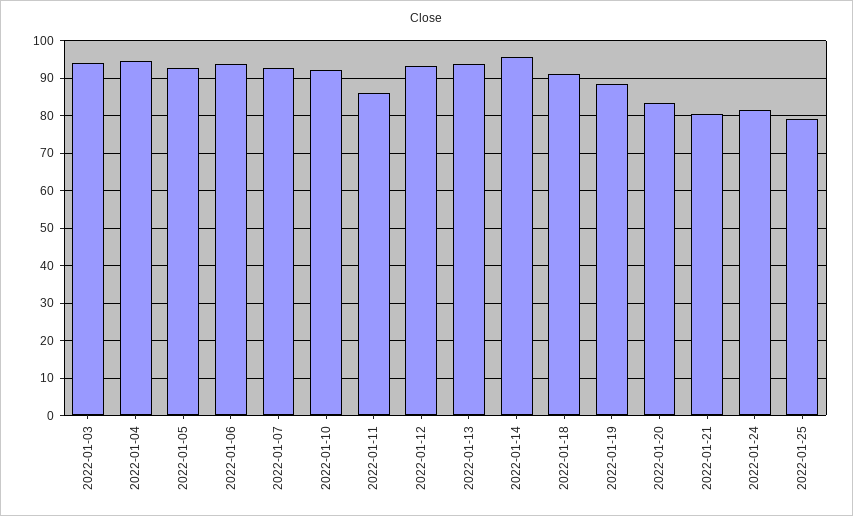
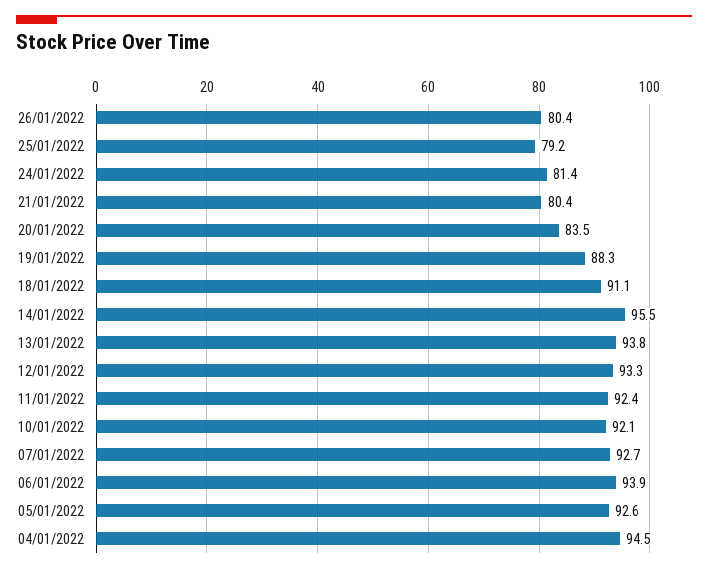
2022-01-03: 94 -> none
2022-01-11: 86 -> 92.4
26/01/2022: none -> 80.4

